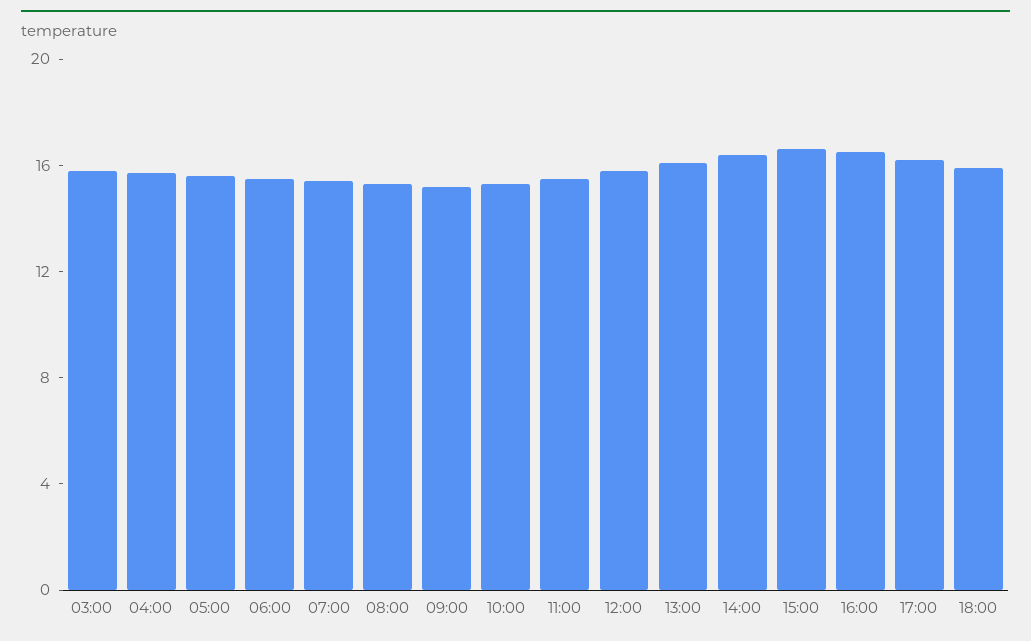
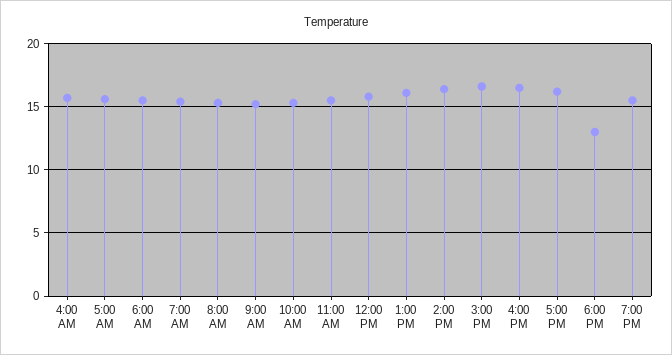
03:00: 16 -> none
18:00: 16 -> 13
7:00 PM: none -> 15.5

